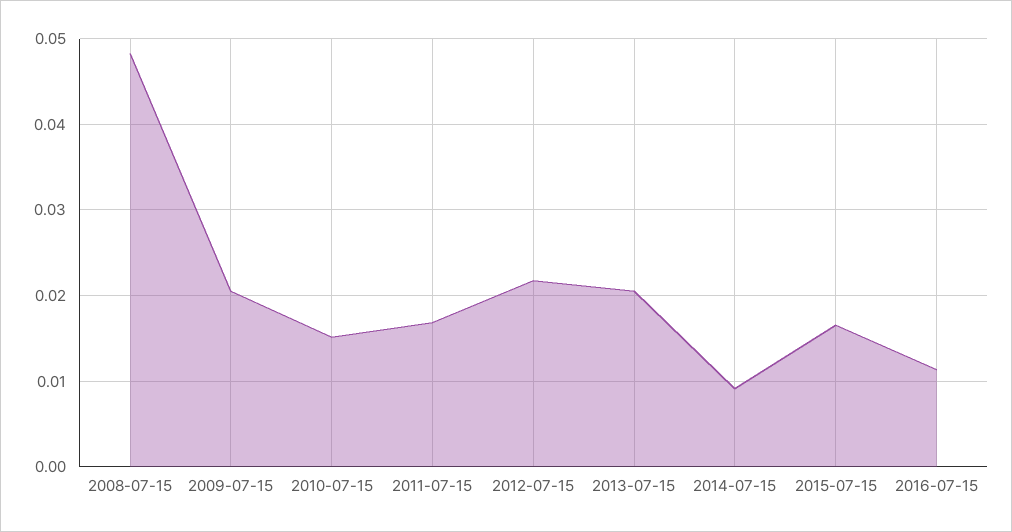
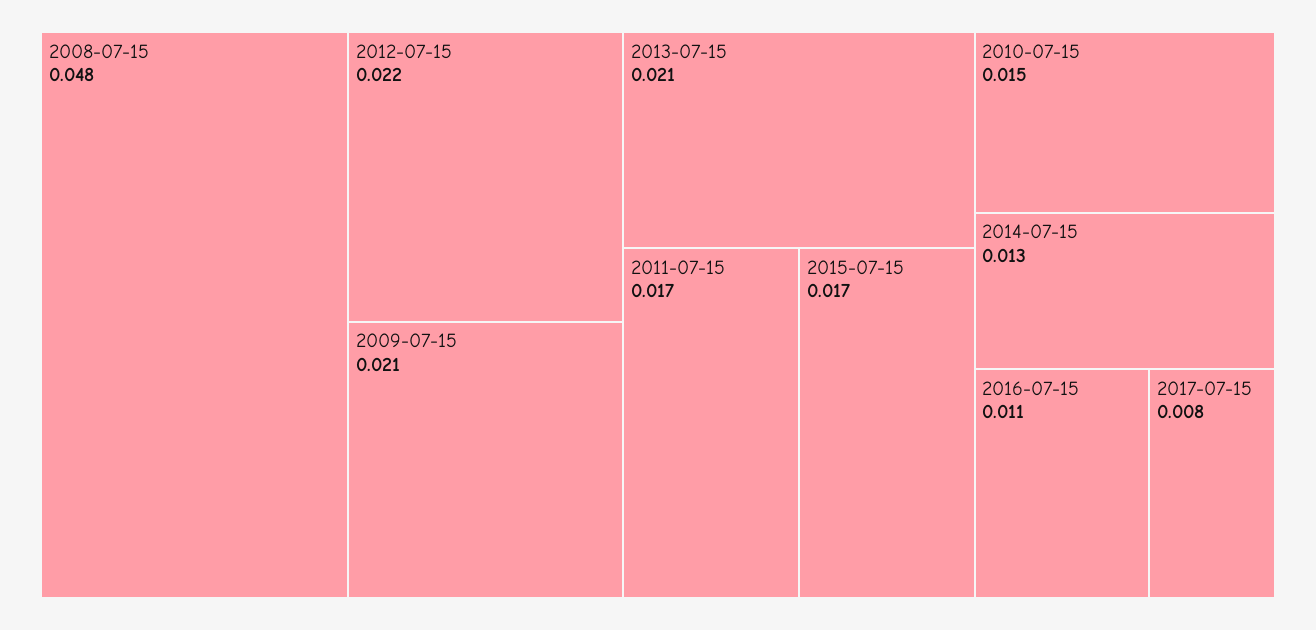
2014-07-15: 0.009 -> 0.013
2017-07-15: none -> 0.008

